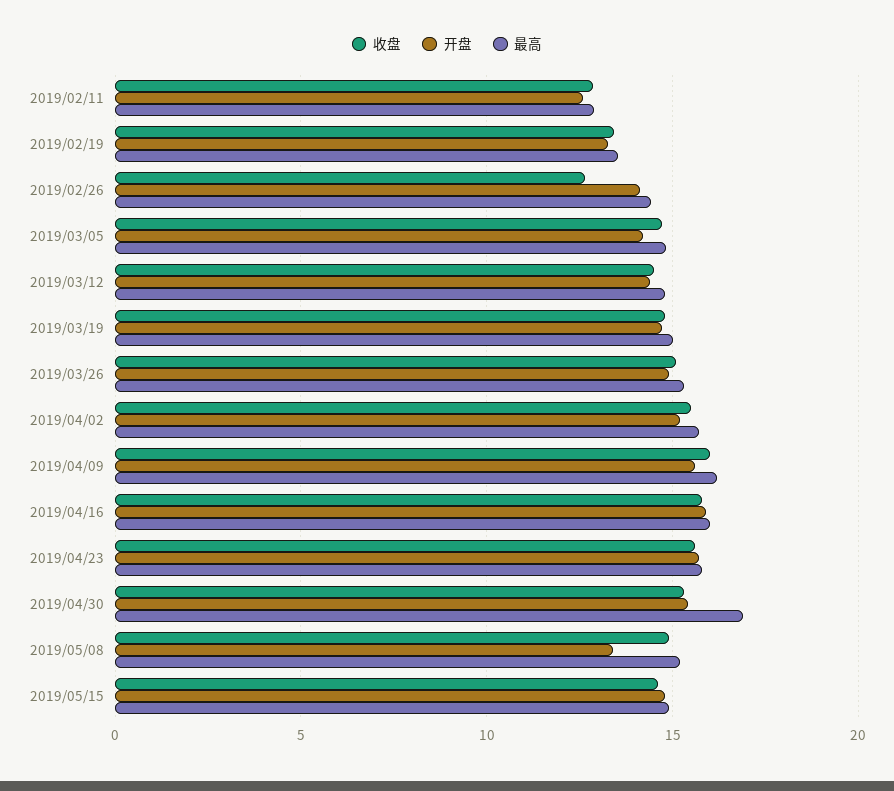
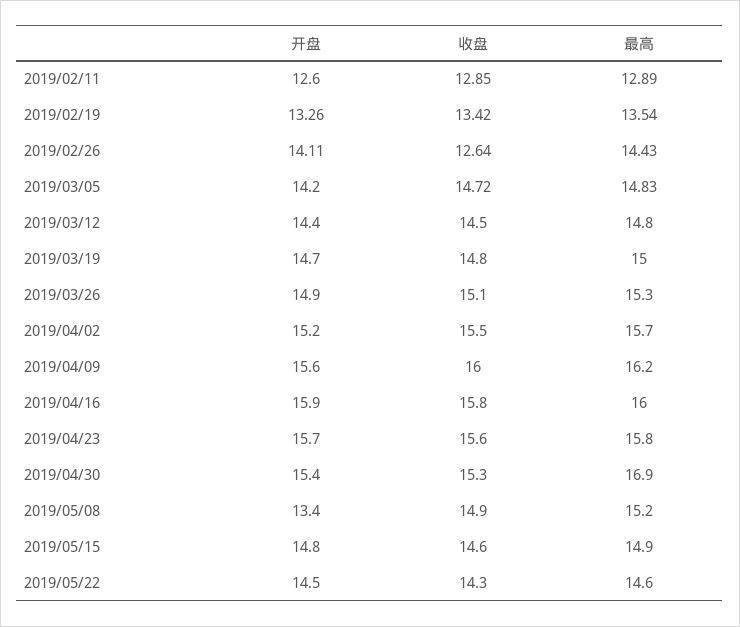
开盘, 2019/05/22: none -> 14.5
收盘, 2019/05/22: none -> 14.3
最高, 2019/05/22: none -> 14.6

